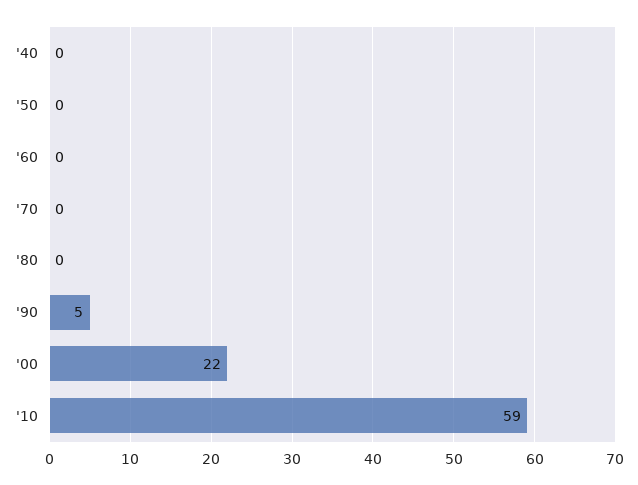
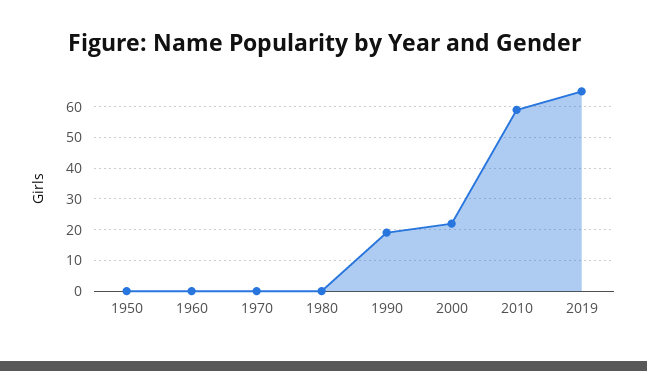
'40: 0 -> none
'90: 5 -> 20
2019: none -> 65

